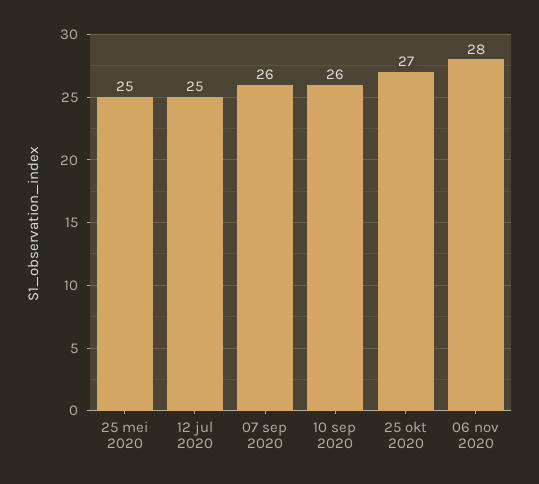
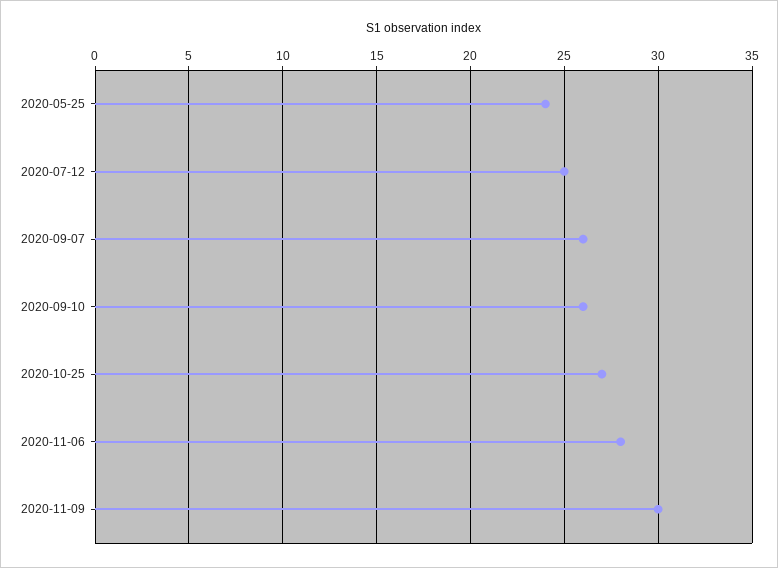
25 mei 2020: 25 -> 24
2020-11-09: none -> 30

